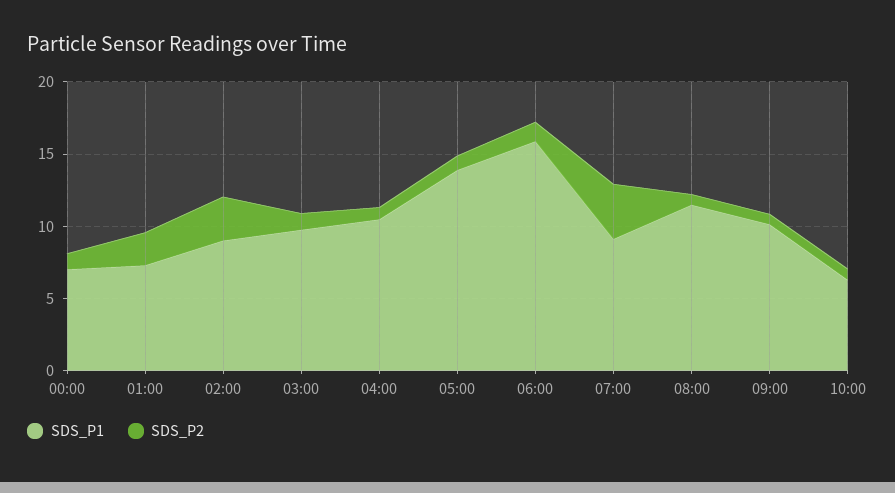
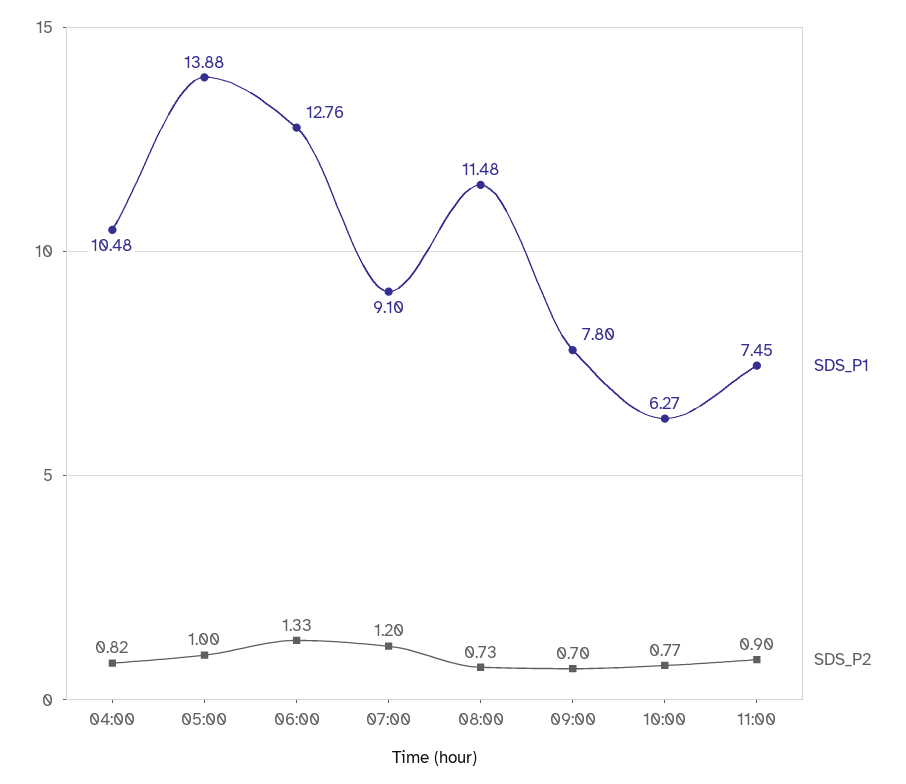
SDS_P1, 00:00: 7 -> none
SDS_P2, 00:00: 1 -> none
SDS_P1, 01:00: 7 -> none
SDS_P2, 01:00: 2 -> none
SDS_P1, 02:00: 9 -> none
SDS_P2, 02:00: 3 -> none
SDS_P1, 03:00: 10 -> none
SDS_P2, 03:00: 1 -> none
SDS_P1, 06:00: 16 -> 12.76
SDS_P2, 07:00: 4 -> 1.2
SDS_P1, 09:00: 10 -> 7.8
SDS_P1, 11:00: none -> 7.45
SDS_P2, 11:00: none -> 0.9

